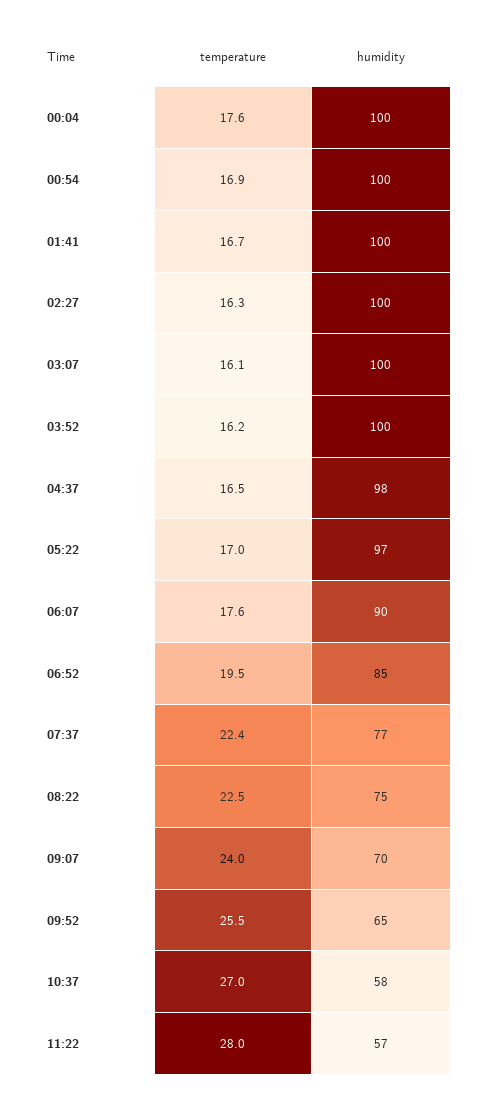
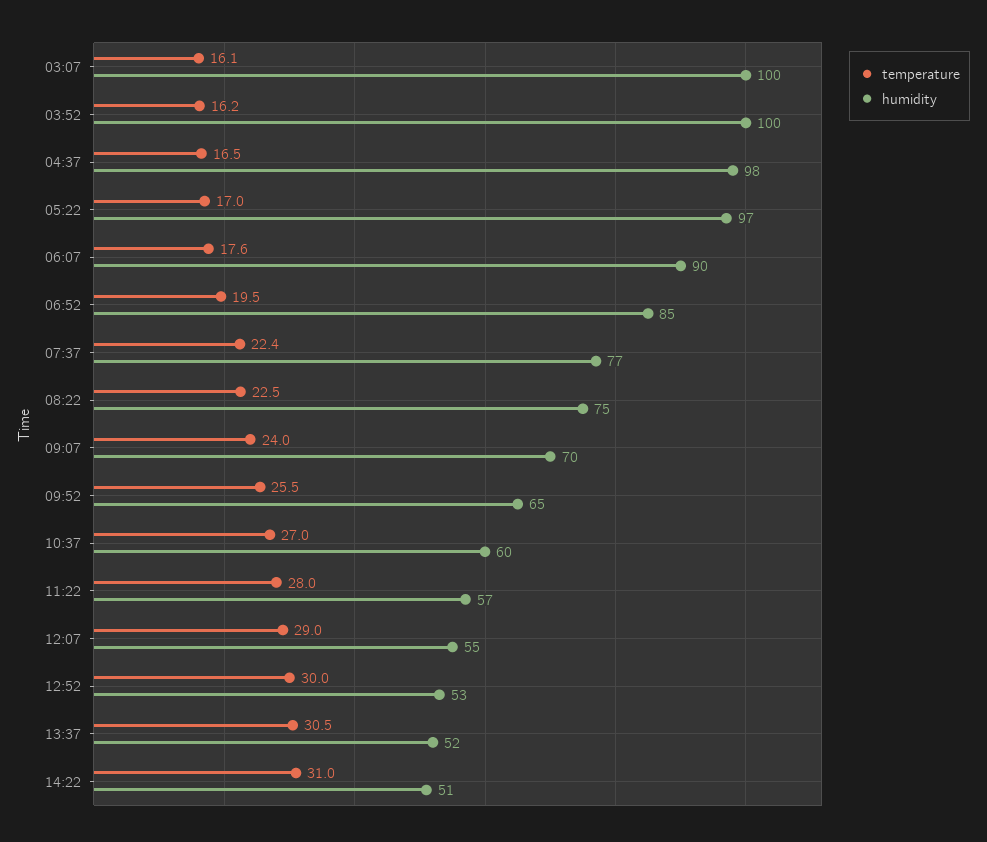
temperature, 00:04: 17.6 -> none
humidity, 00:04: 100 -> none
temperature, 00:54: 16.9 -> none
humidity, 00:54: 100 -> none
temperature, 01:41: 16.7 -> none
humidity, 01:41: 100 -> none
temperature, 02:27: 16.3 -> none
humidity, 02:27: 100 -> none
humidity, 10:37: 58 -> 60
temperature, 12:07: none -> 29
humidity, 12:07: none -> 55
temperature, 12:52: none -> 30
humidity, 12:52: none -> 53
temperature, 13:37: none -> 30.5
humidity, 13:37: none -> 52
temperature, 14:22: none -> 31
humidity, 14:22: none -> 51

